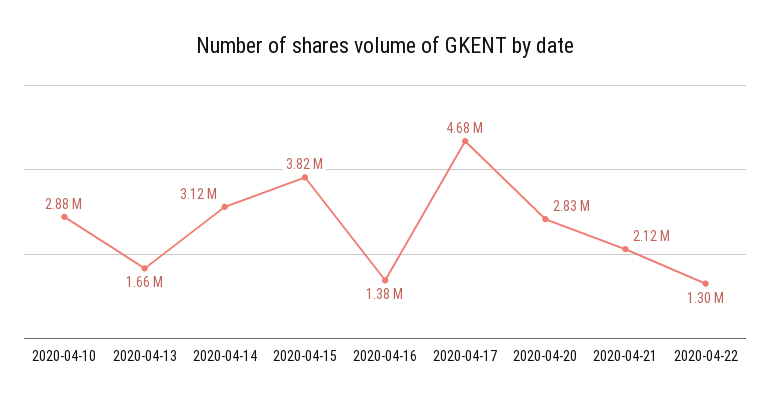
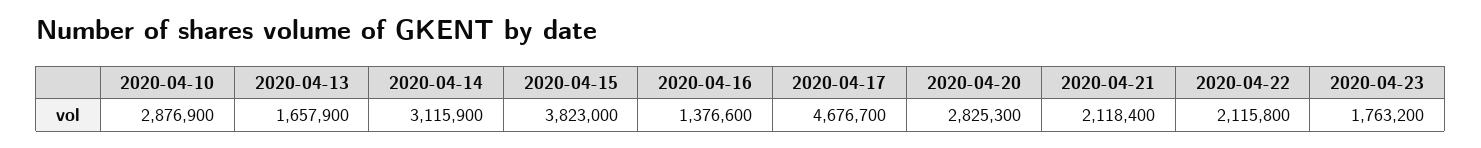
2020-04-22: 1300000 -> 2115800
2020-04-23: none -> 1763200

